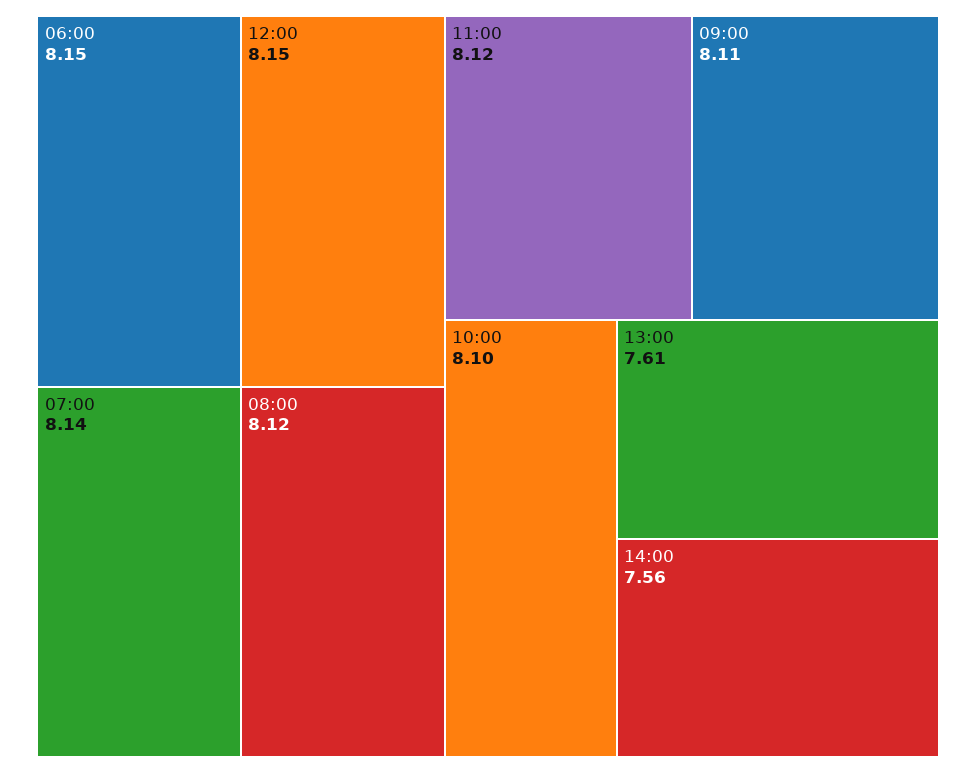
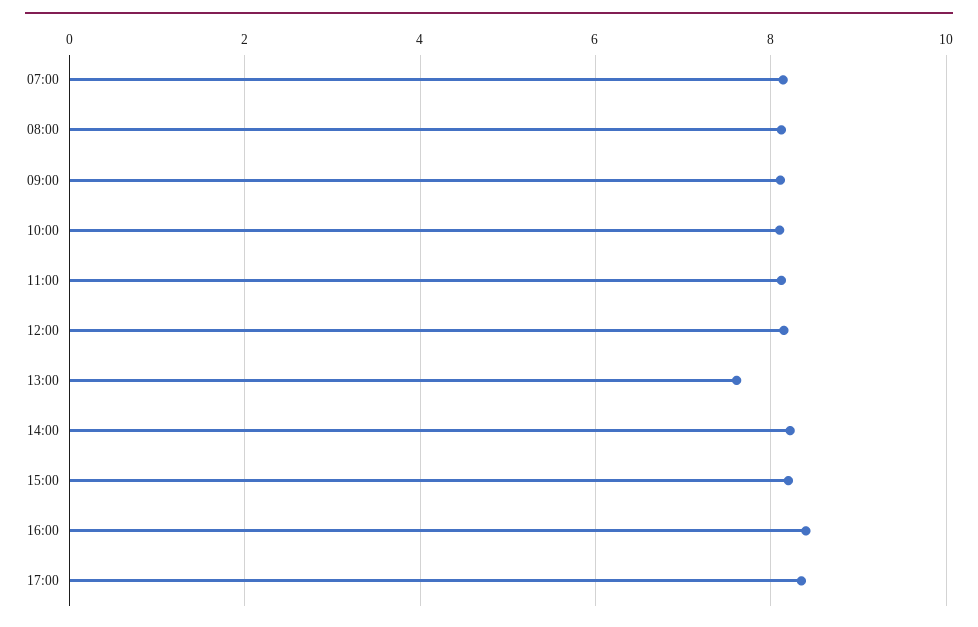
06:00: 8.15 -> none
14:00: 7.56 -> 8.2
15:00: none -> 8.2
16:00: none -> 8.4
17:00: none -> 8.4

